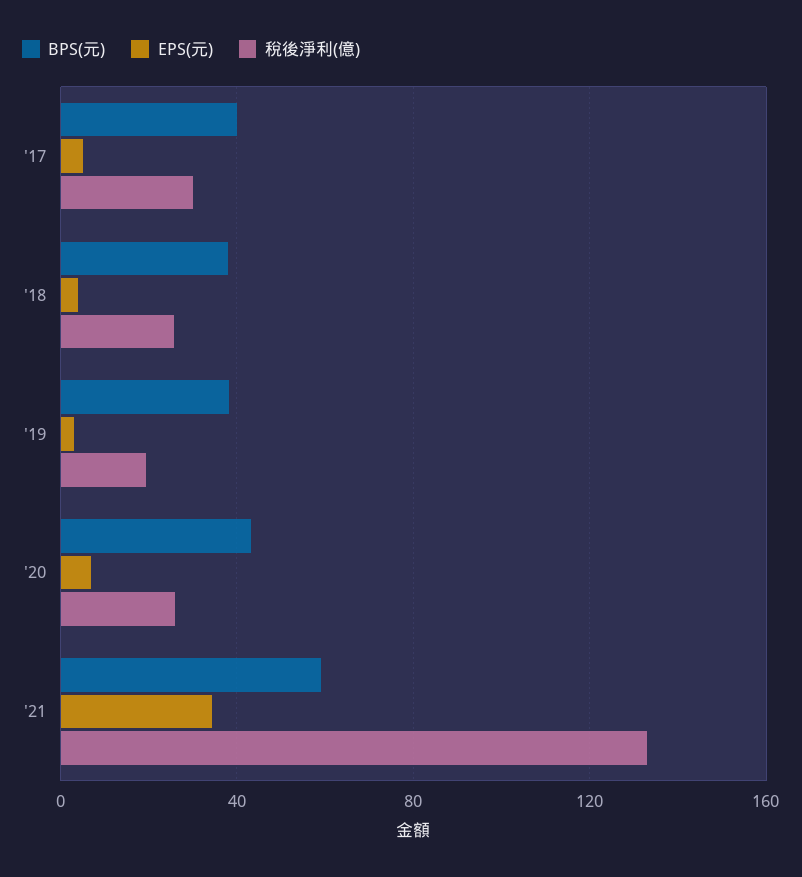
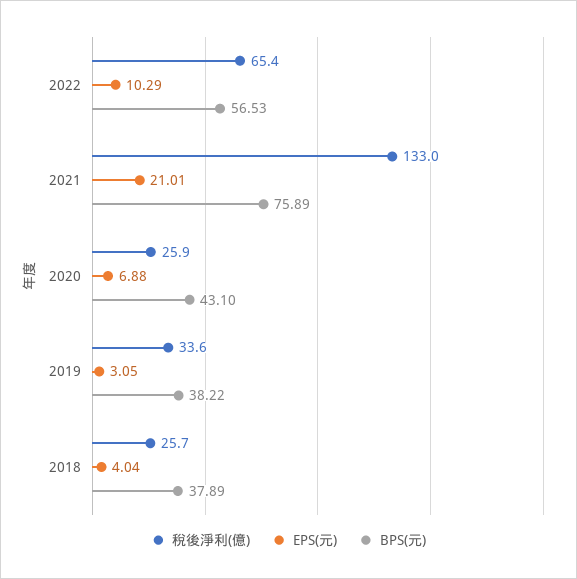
BPS(元), '17: 40 -> none
EPS(元), '17: 5 -> none
稅後淨利(億), '17: 30 -> none
稅後淨利(億), '19: 20 -> 33.6
BPS(元), '21: 60 -> 75.89
EPS(元), '21: 35 -> 21.01
稅後淨利(億), 2022: none -> 65.4
EPS(元), 2022: none -> 10.29
BPS(元), 2022: none -> 56.53

